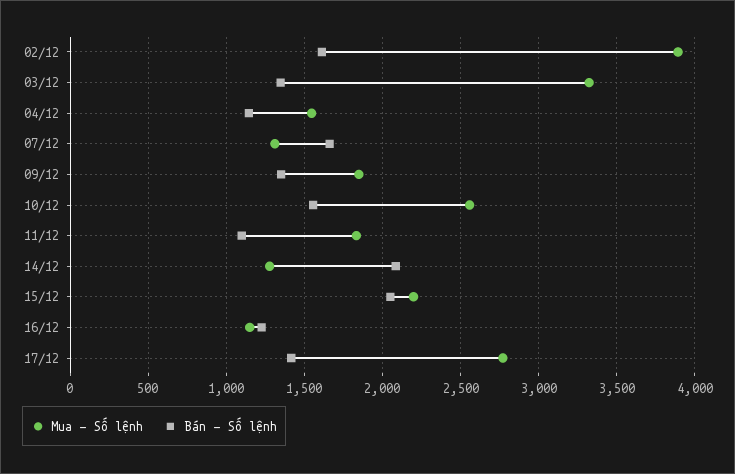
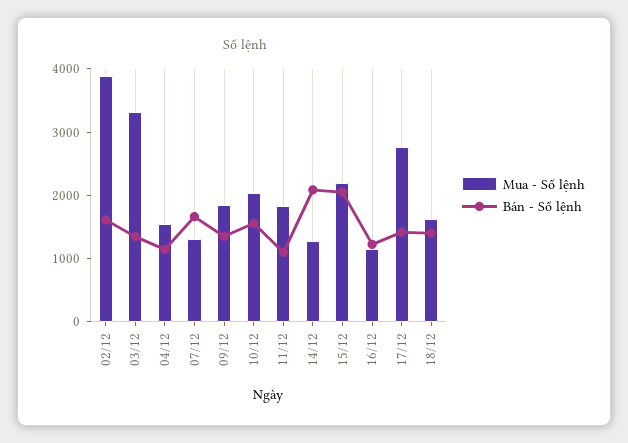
Mua - Số lệnh, 10/12: 2550 -> 2000
Mua - Số lệnh, 18/12: none -> 1600
Bán - Số lệnh, 18/12: none -> 1400

